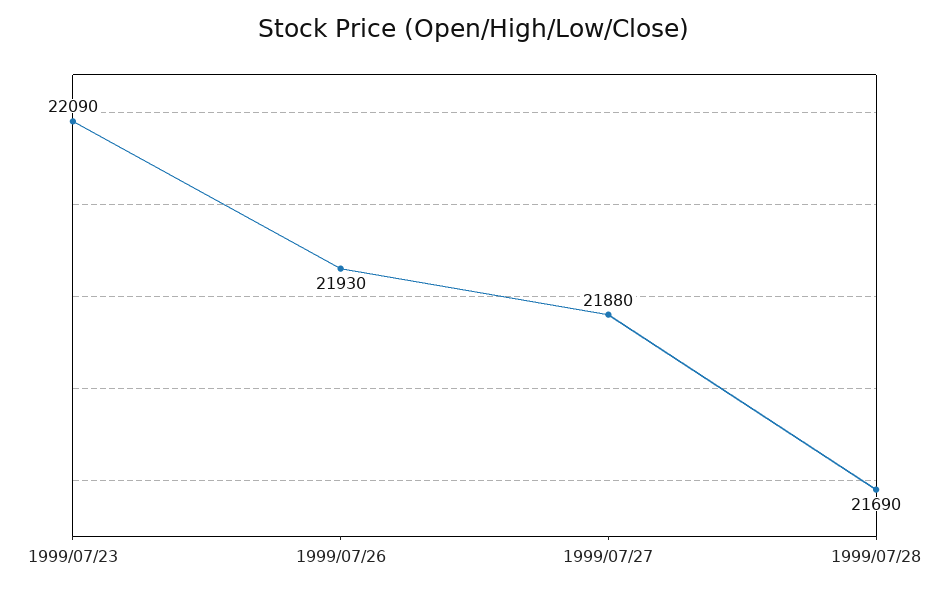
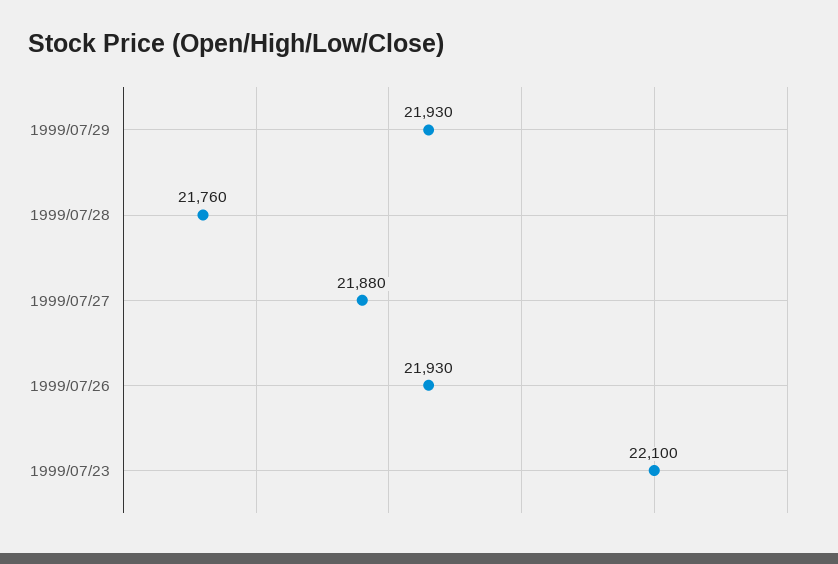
1999/07/23: 22090 -> 22100
1999/07/28: 21690 -> 21760
1999/07/29: none -> 21930

